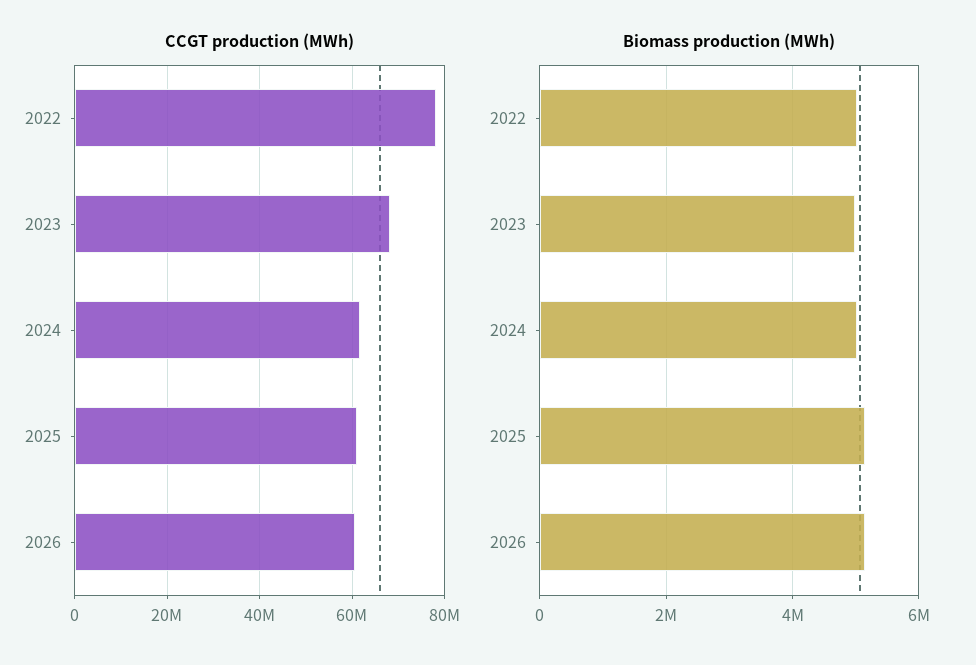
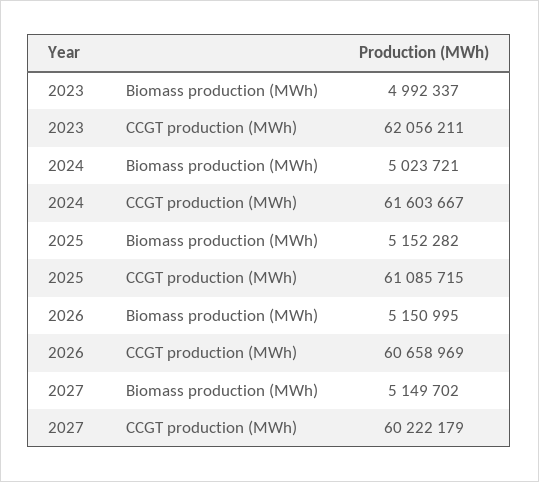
CCGT production (MWh), 2022: 78000000 -> none
CCGT production (MWh), 2023: 68000000 -> 62056211
Biomass production (MWh), 2022: 5000000 -> none
Biomass production (MWh), 2027: none -> 5149702
CCGT production (MWh), 2027: none -> 60222179

